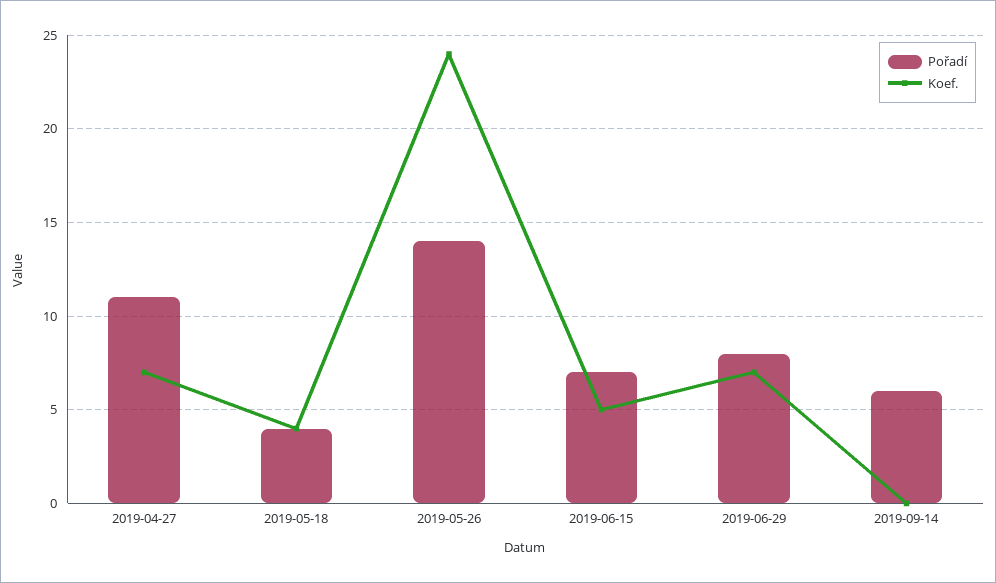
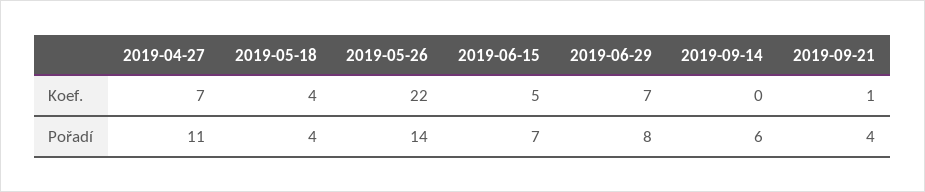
Koef., 2019-05-26: 24 -> 22
Koef., 2019-09-21: none -> 1
Pořadí, 2019-09-21: none -> 4

